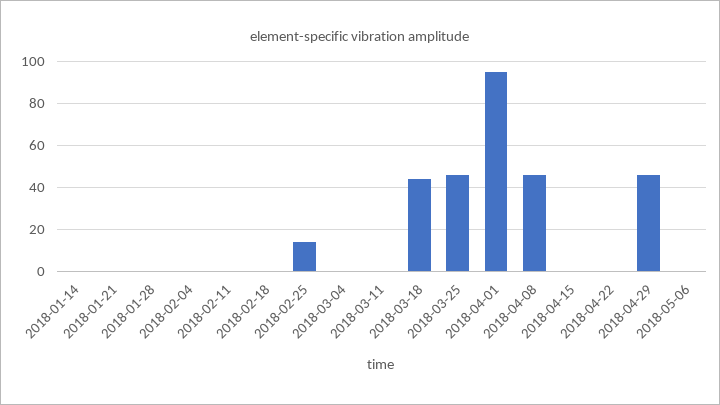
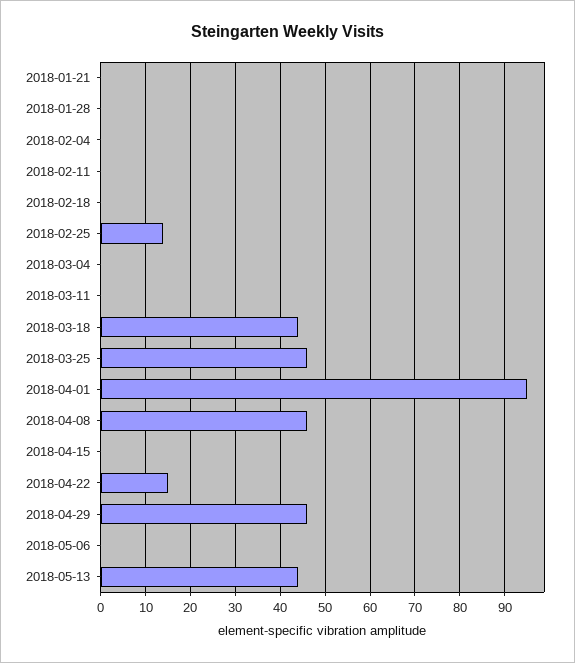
2018-01-14: 0 -> none
2018-04-22: 0 -> 15
2018-05-13: none -> 45

